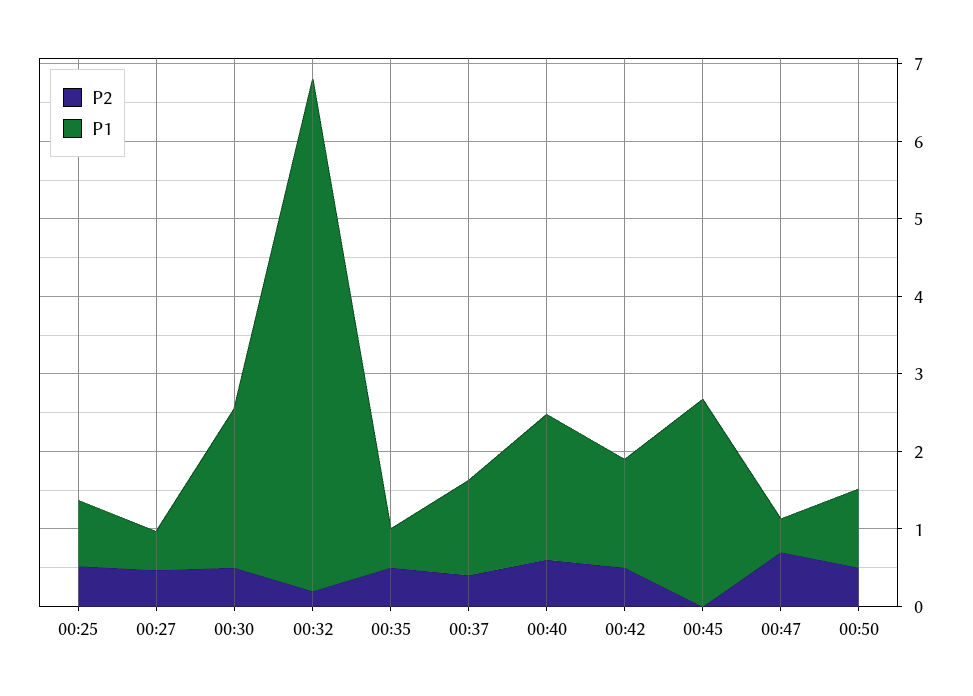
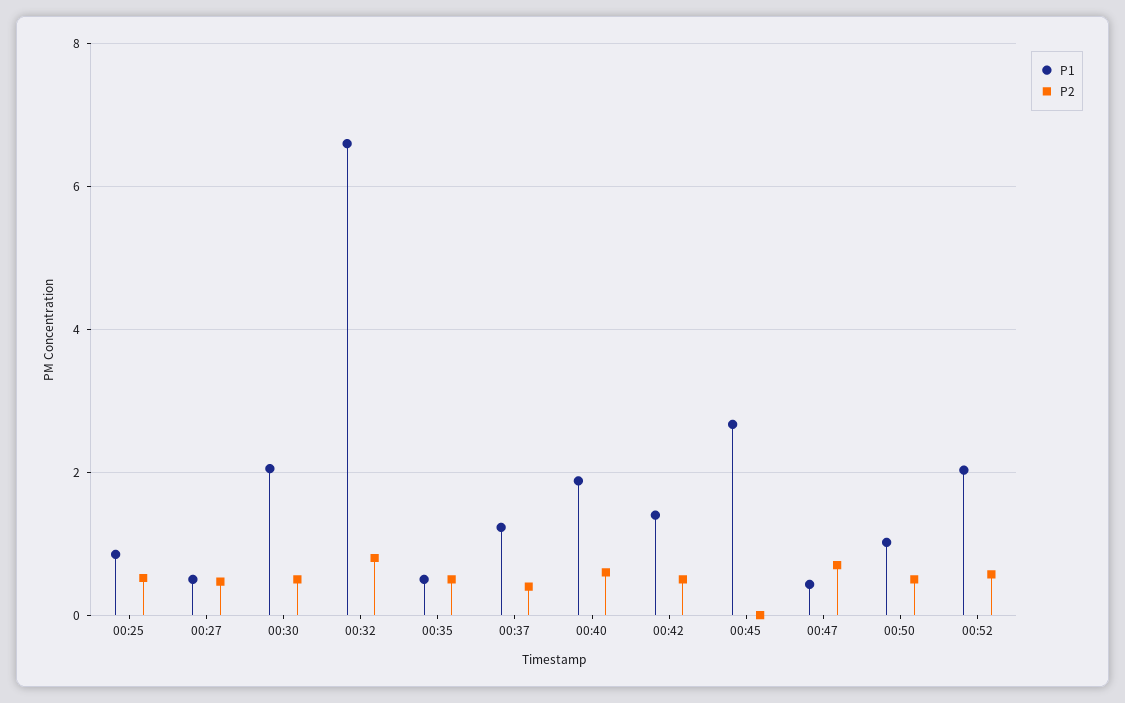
P2, 00:32: 0.2 -> 0.8
P1, 00:52: none -> 2
P2, 00:52: none -> 0.6

